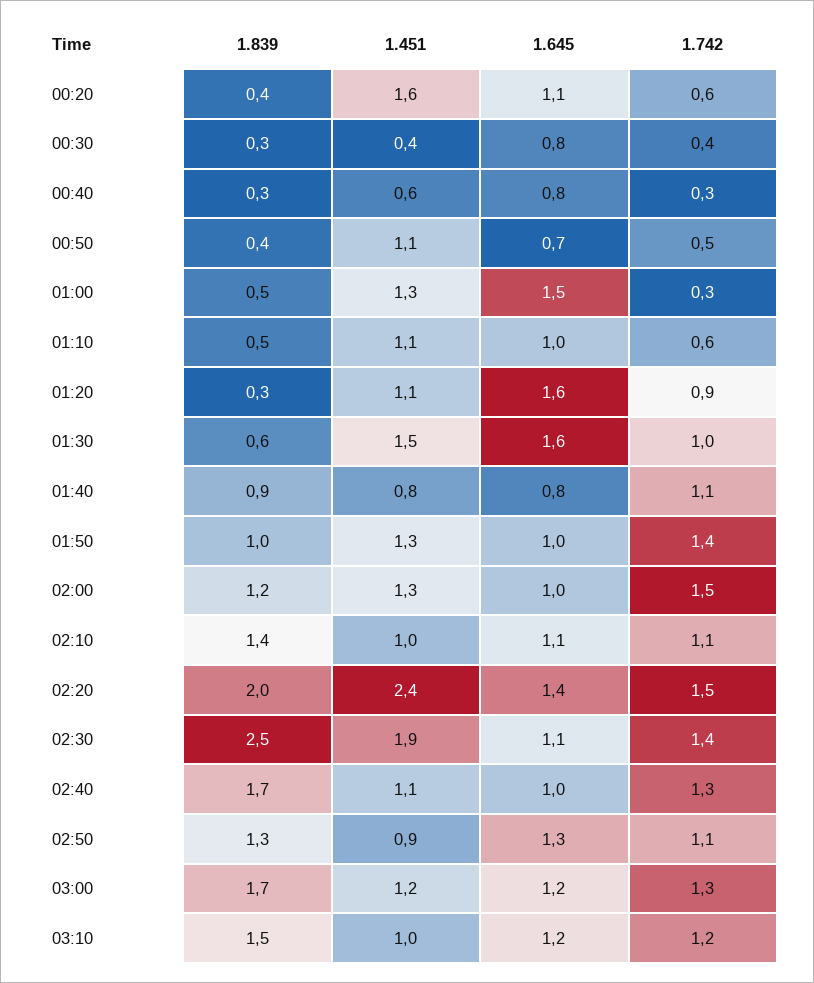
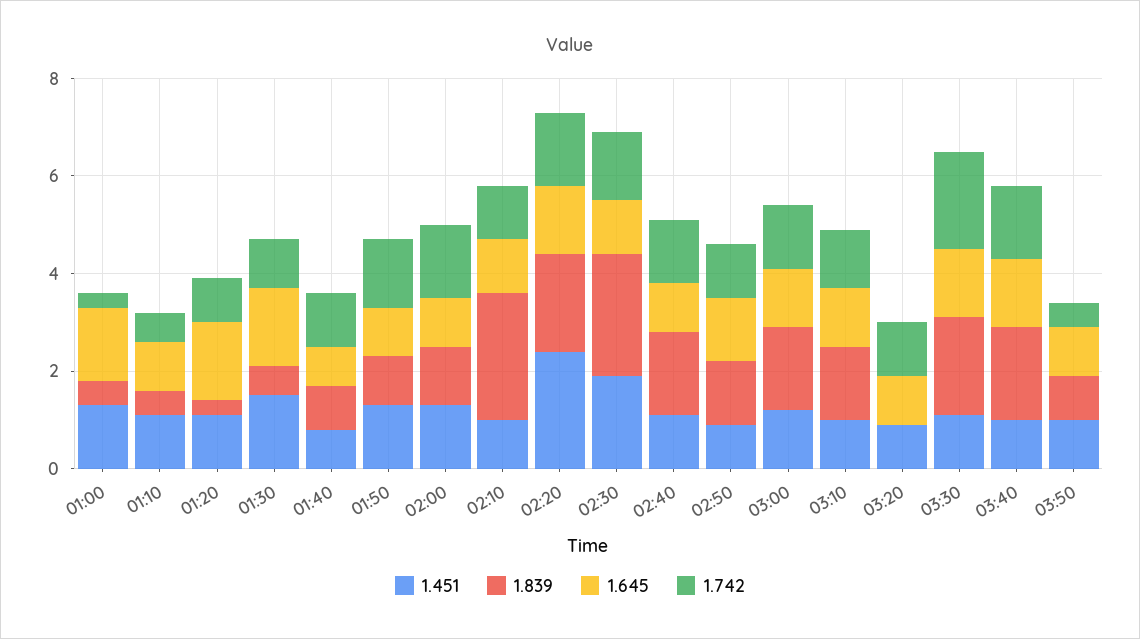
1.839, 00:20: 0.4 -> none
1.451, 00:20: 1.6 -> none
1.645, 00:20: 1.1 -> none
1.742, 00:20: 0.6 -> none
1.839, 00:30: 0.3 -> none
1.451, 00:30: 0.4 -> none
1.645, 00:30: 0.8 -> none
1.742, 00:30: 0.4 -> none
1.839, 00:40: 0.3 -> none
1.451, 00:40: 0.6 -> none
1.645, 00:40: 0.8 -> none
1.742, 00:40: 0.3 -> none
1.839, 00:50: 0.4 -> none
1.451, 00:50: 1.1 -> none
1.645, 00:50: 0.7 -> none
1.742, 00:50: 0.5 -> none
1.839, 02:10: 1.4 -> 2.5
1.451, 03:20: none -> 1
1.839, 03:20: none -> 0
1.645, 03:20: none -> 1
1.742, 03:20: none -> 1
1.451, 03:30: none -> 1
1.839, 03:30: none -> 2
1.645, 03:30: none -> 1.5
1.742, 03:30: none -> 2
1.451, 03:40: none -> 1
1.839, 03:40: none -> 2
1.645, 03:40: none -> 1.5
1.742, 03:40: none -> 1.5
1.451, 03:50: none -> 1
1.839, 03:50: none -> 1
1.645, 03:50: none -> 1
1.742, 03:50: none -> 0.5

